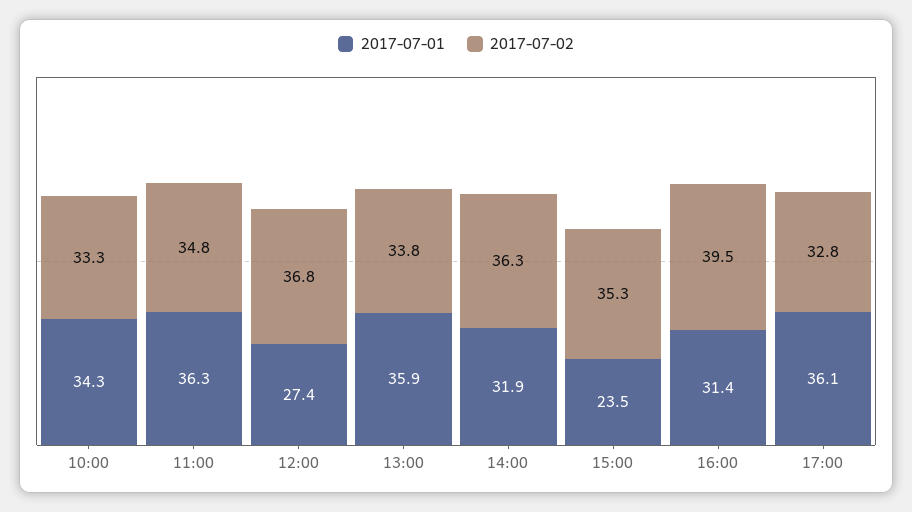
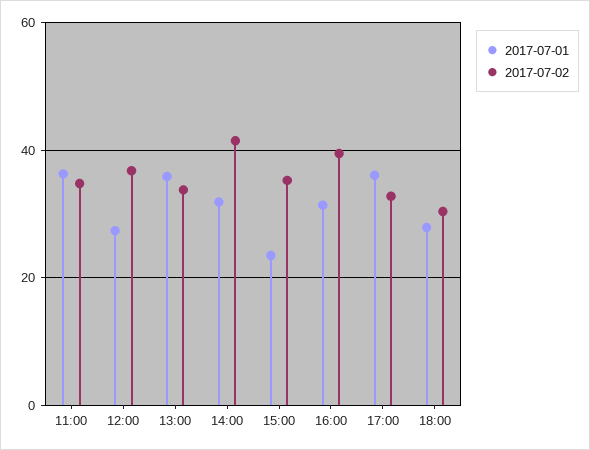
2017-07-01, 10:00: 34.3 -> none
2017-07-02, 10:00: 33.3 -> none
2017-07-02, 14:00: 36.3 -> 42
2017-07-01, 18:00: none -> 28
2017-07-02, 18:00: none -> 30

